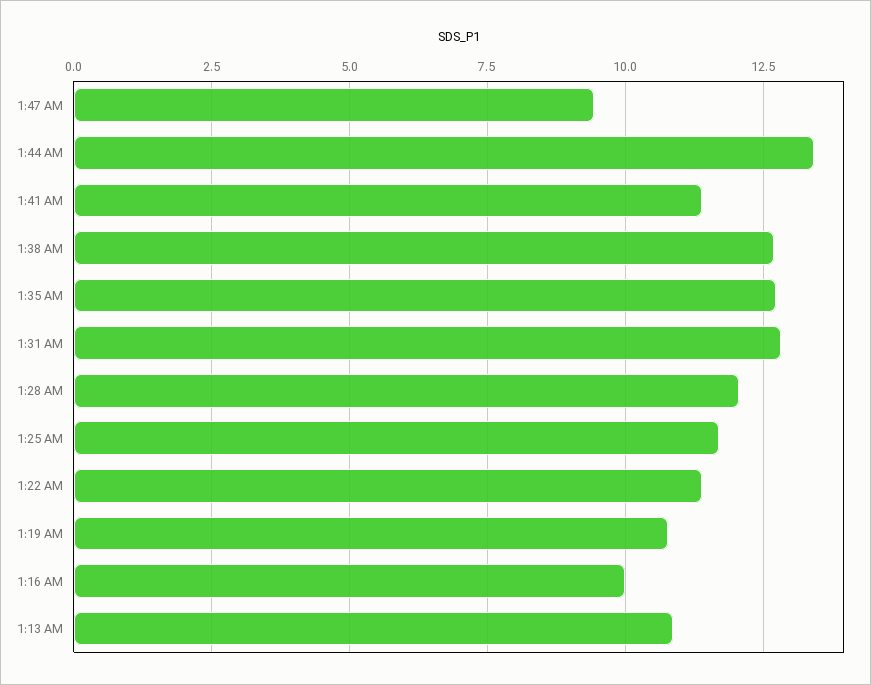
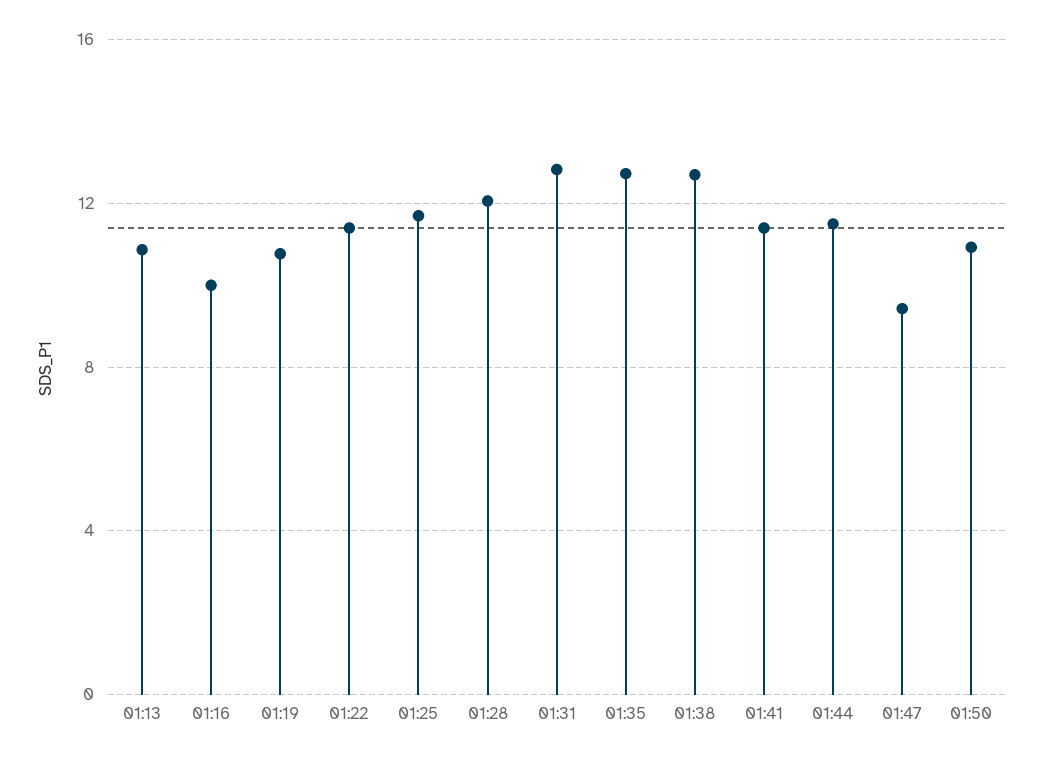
1:44 AM: 13.5 -> 11.5
01:50: none -> 11

